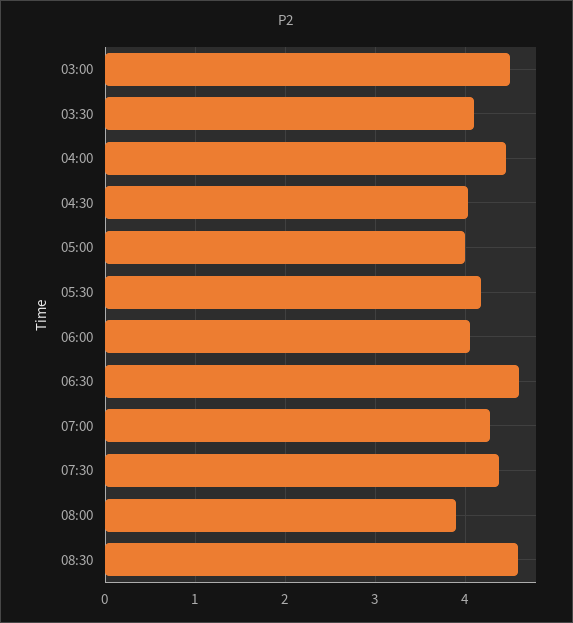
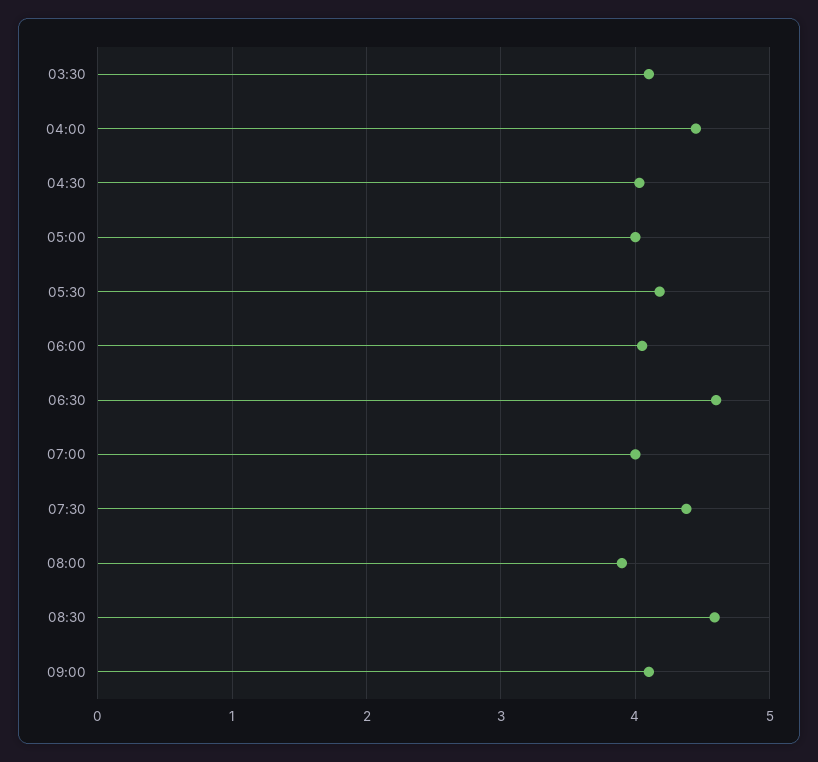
03:00: 4.5 -> none
07:00: 4.3 -> 4
09:00: none -> 4.1

